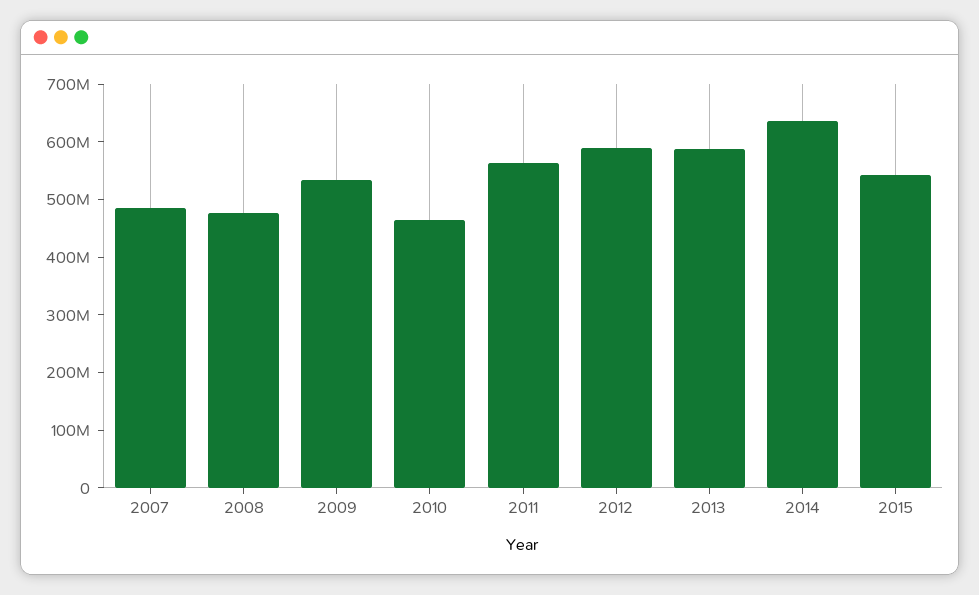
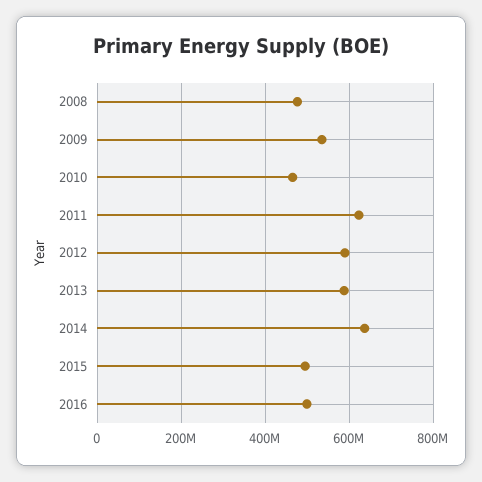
2007: 480000000 -> none
2011: 560000000 -> 620000000
2015: 540000000 -> 500000000
2016: none -> 500000000

